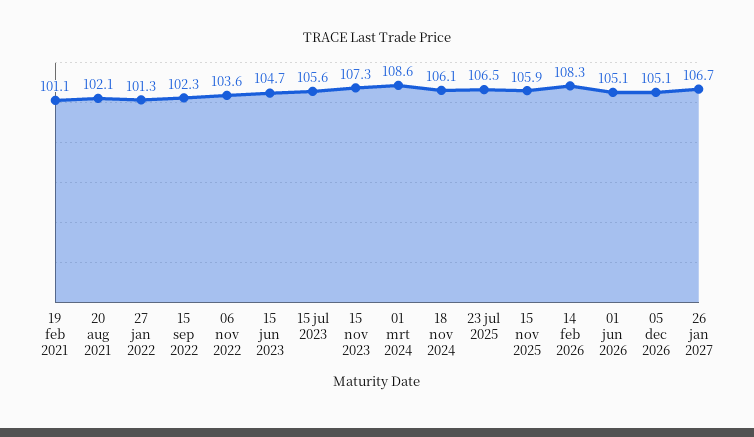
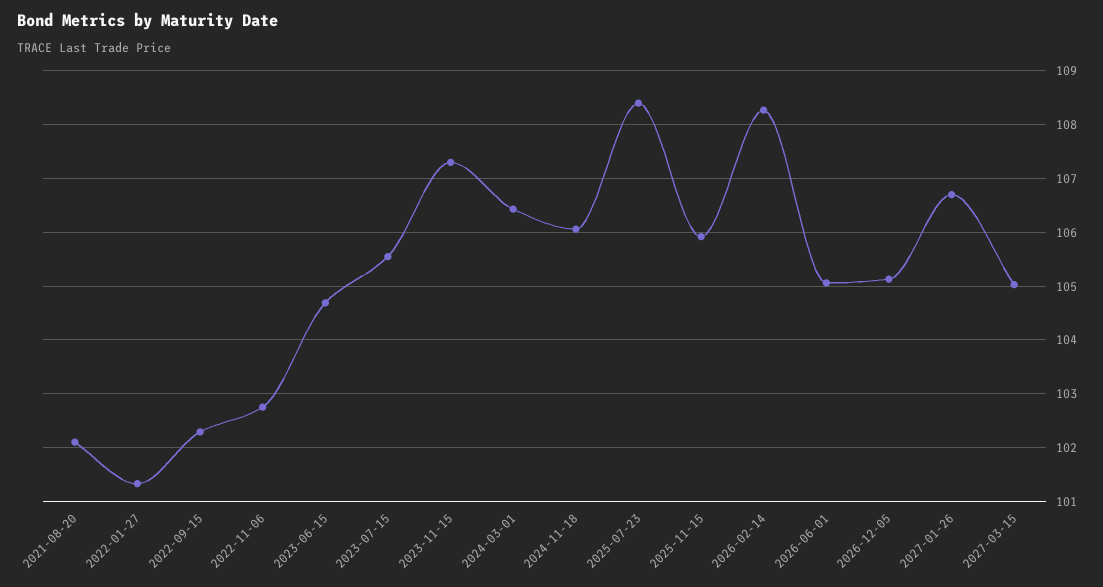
19 feb 2021: 101.1 -> none
06 nov 2022: 103.6 -> 102.8
01 mrt 2024: 108.6 -> 106.4
23 jul 2025: 106.5 -> 108.4
2027-03-15: none -> 105

